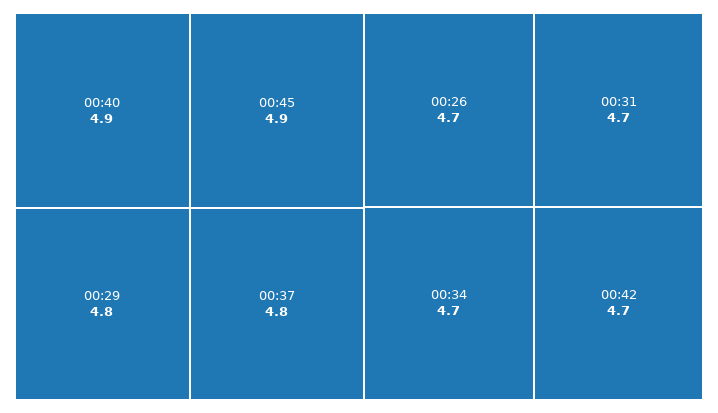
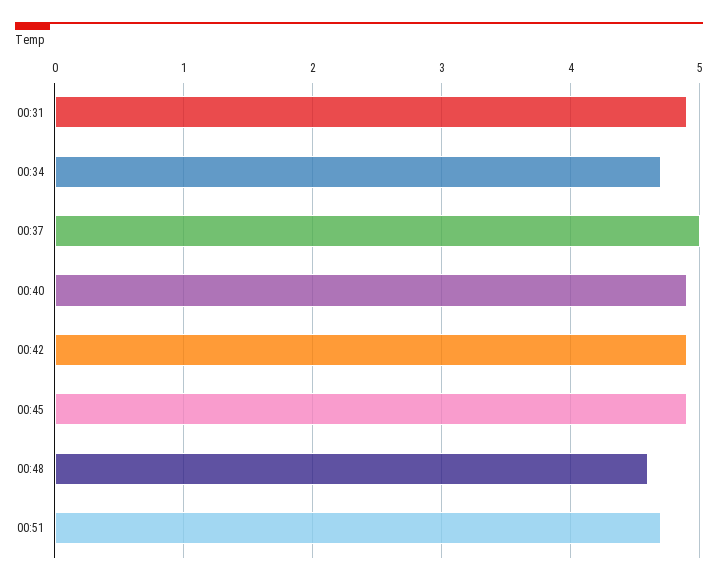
00:29: 4.8 -> none
00:37: 4.8 -> 5
00:26: 4.7 -> none
00:31: 4.7 -> 4.9
00:42: 4.7 -> 4.9
00:48: none -> 4.6
00:51: none -> 4.7

